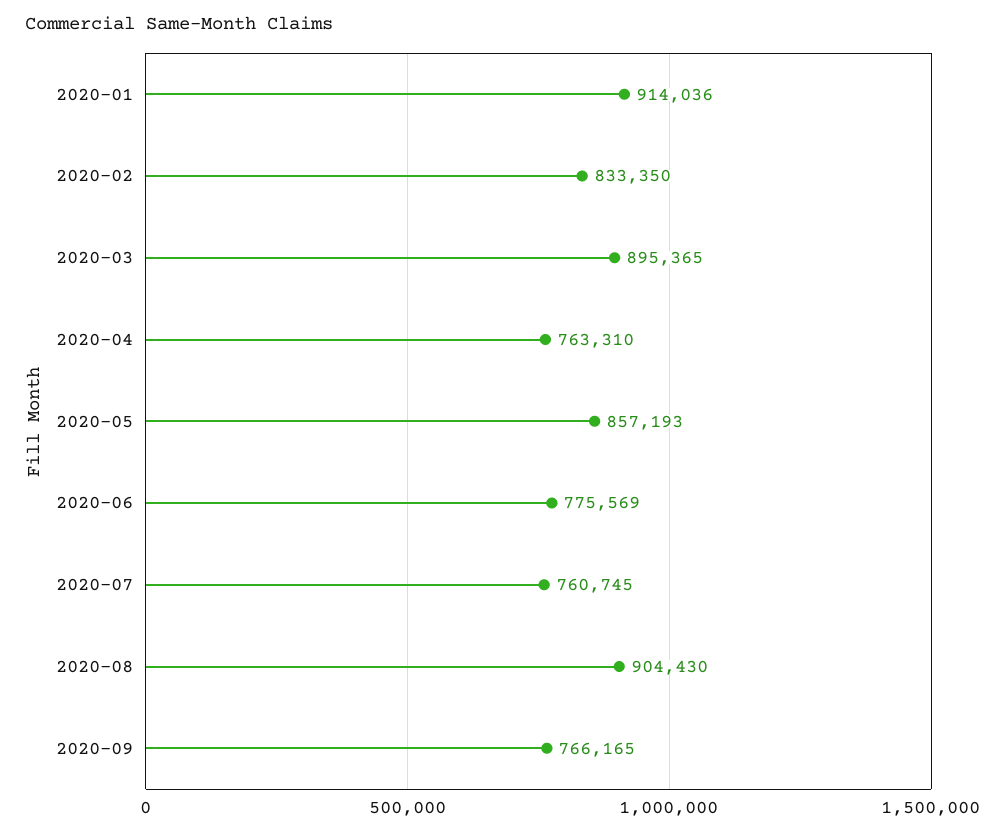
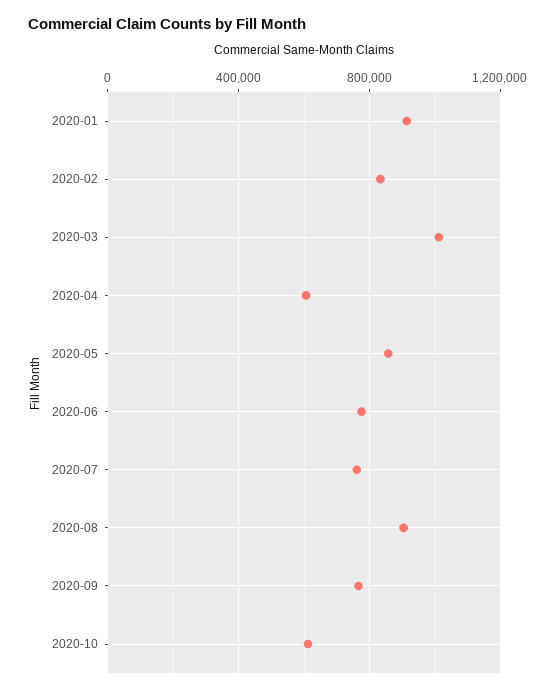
2020-03: 895365 -> 1000000
2020-04: 763310 -> 600000
2020-10: none -> 600000

